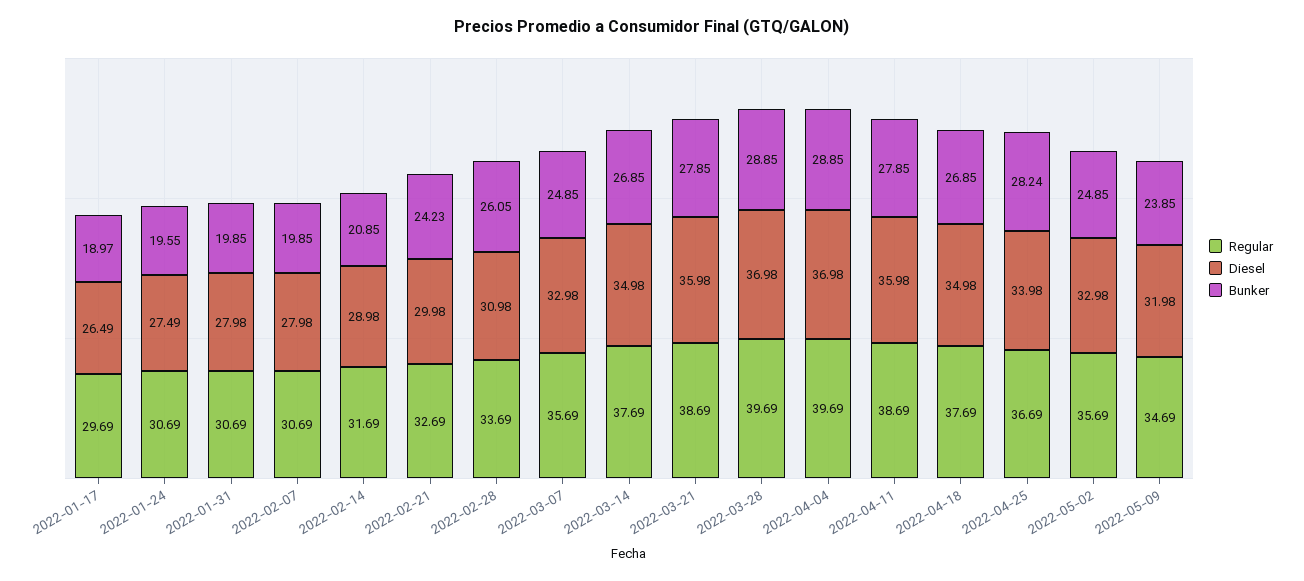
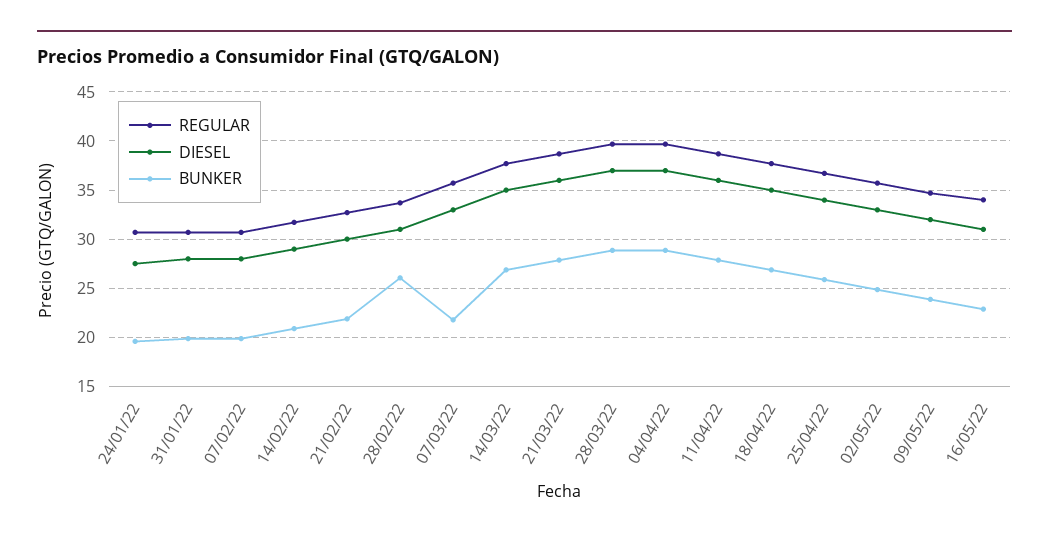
Regular, 2022-01-17: 29.69 -> none
Diesel, 2022-01-17: 26.49 -> none
Bunker, 2022-01-17: 18.97 -> none
Bunker, 2022-02-21: 24.23 -> 22
Bunker, 2022-03-07: 24.85 -> 22
Bunker, 2022-04-25: 28.24 -> 26
Regular, 16/05/22: none -> 34
Diesel, 16/05/22: none -> 31
Bunker, 16/05/22: none -> 23

